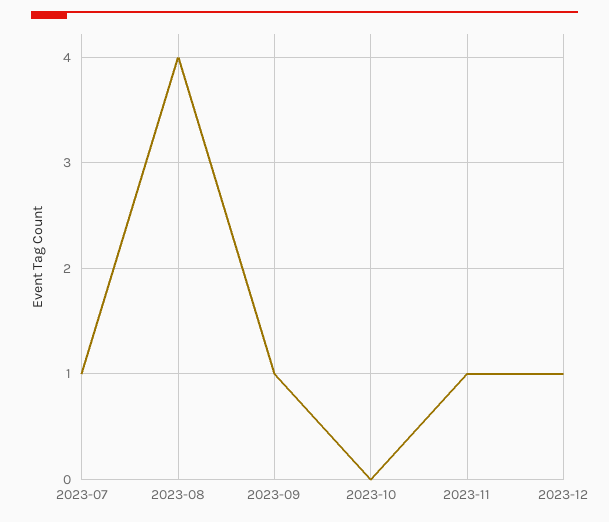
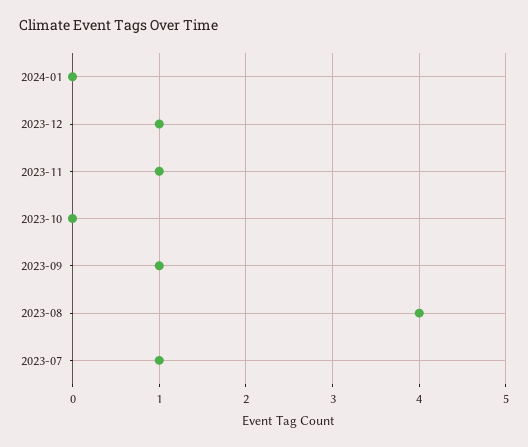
2024-01: none -> 0

